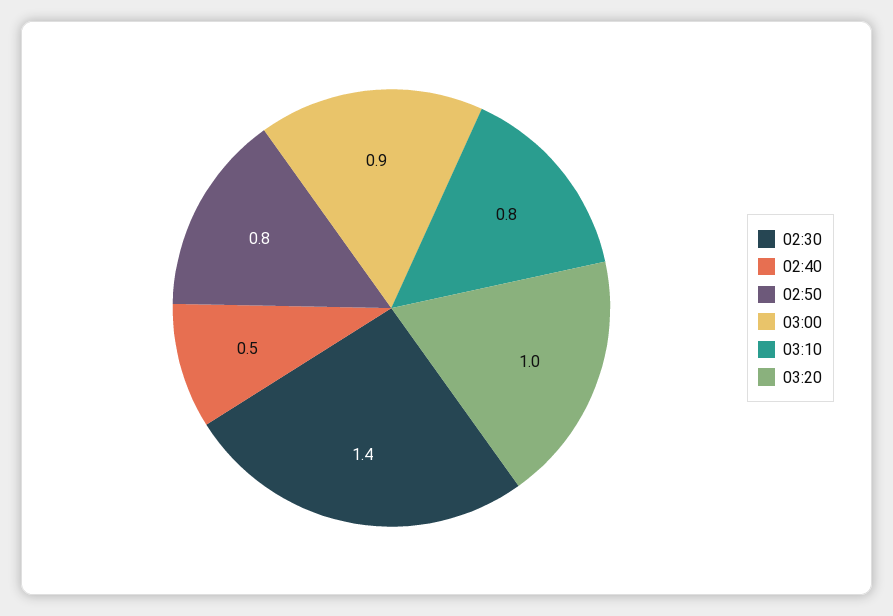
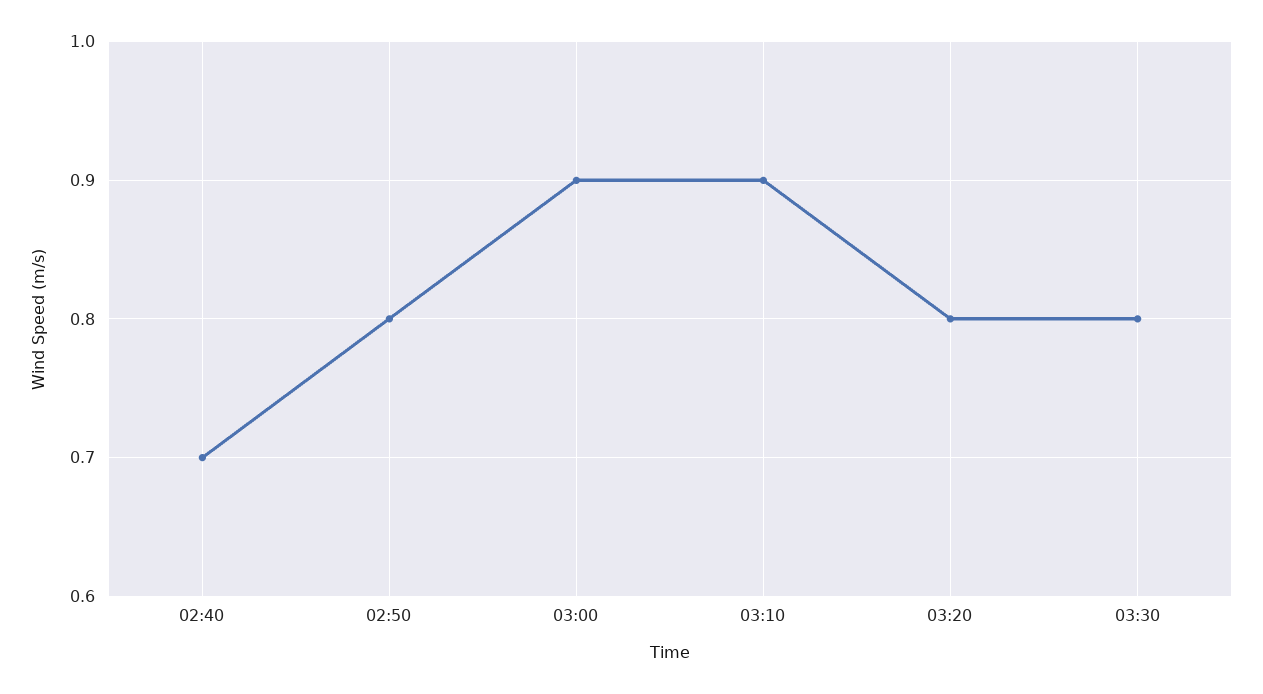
02:30: 1.4 -> none
02:40: 0.5 -> 0.7
03:10: 0.8 -> 0.9
03:20: 1 -> 0.8
03:30: none -> 0.8

